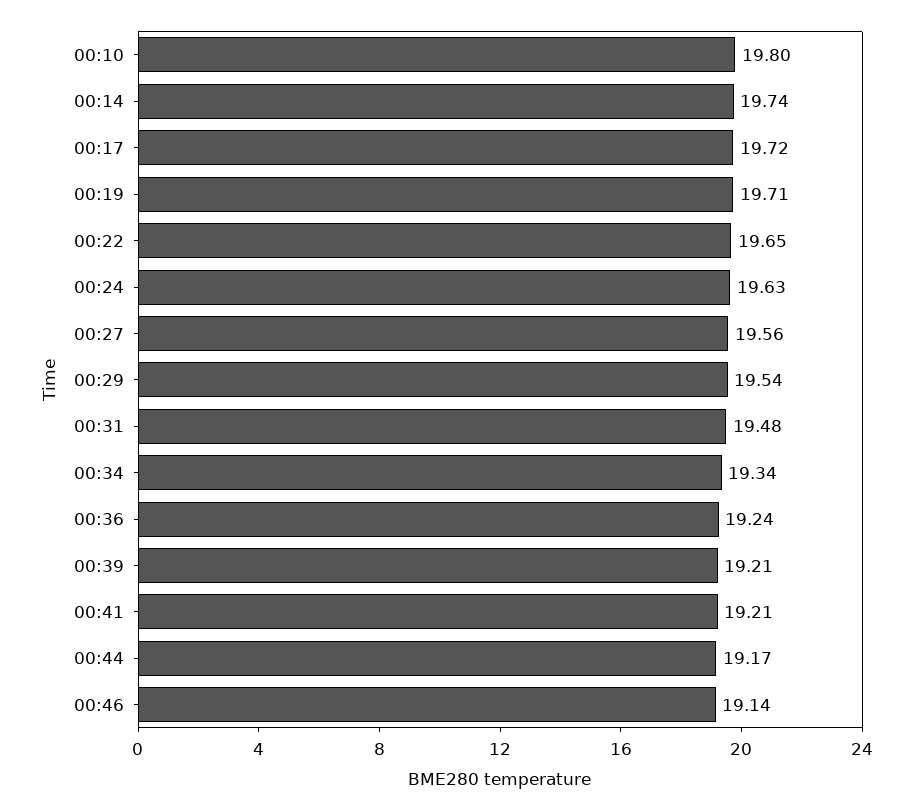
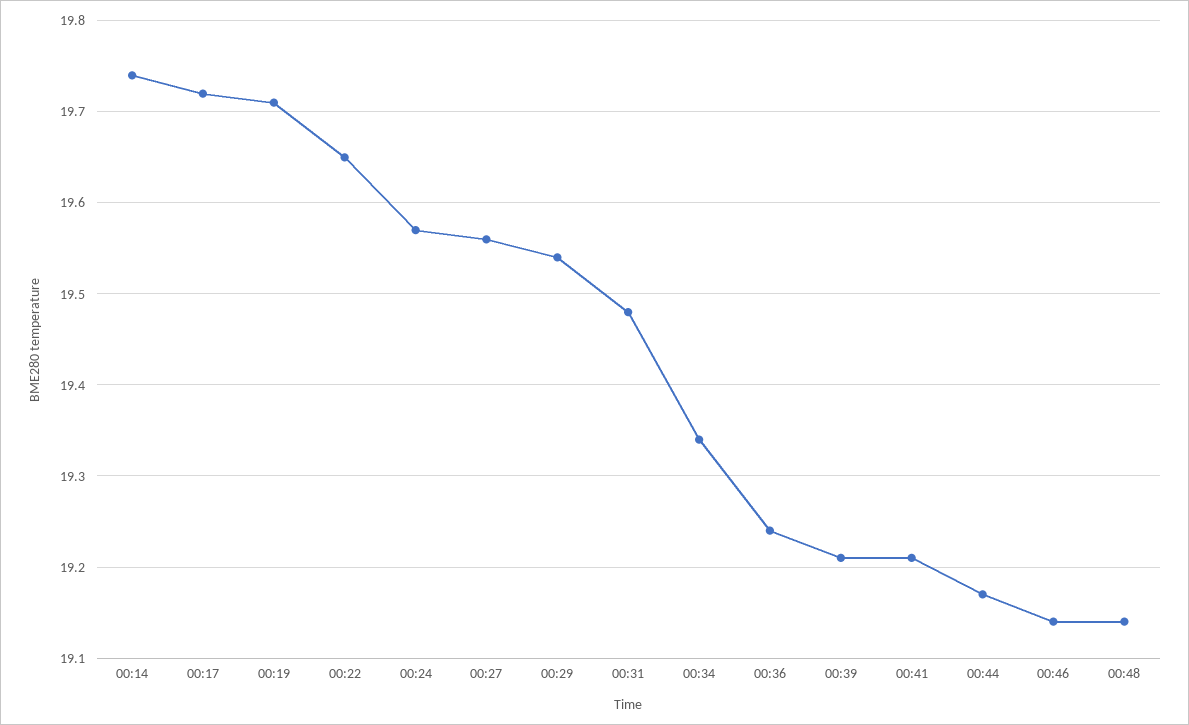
00:10: 19.8 -> none
00:24: 19.63 -> 19.57
00:48: none -> 19.14

